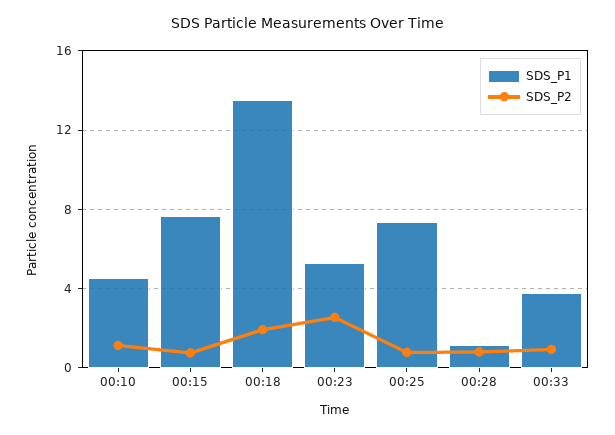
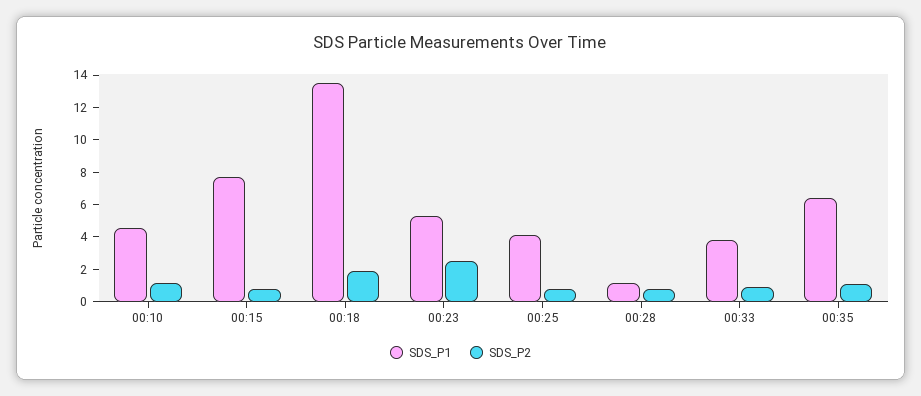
SDS_P1, 00:25: 7.5 -> 4
SDS_P1, 00:35: none -> 6.5
SDS_P2, 00:35: none -> 1

